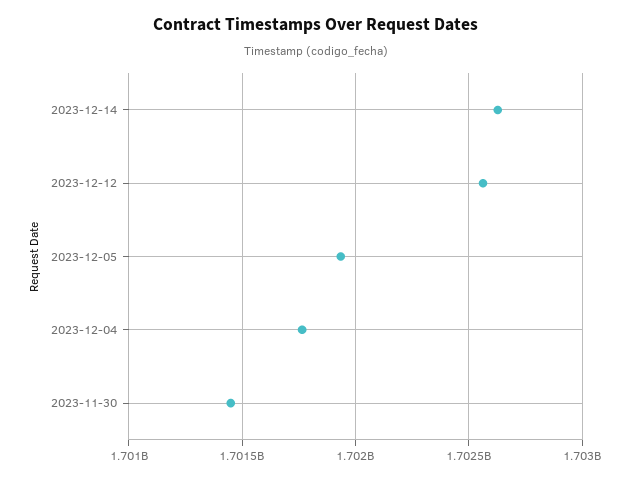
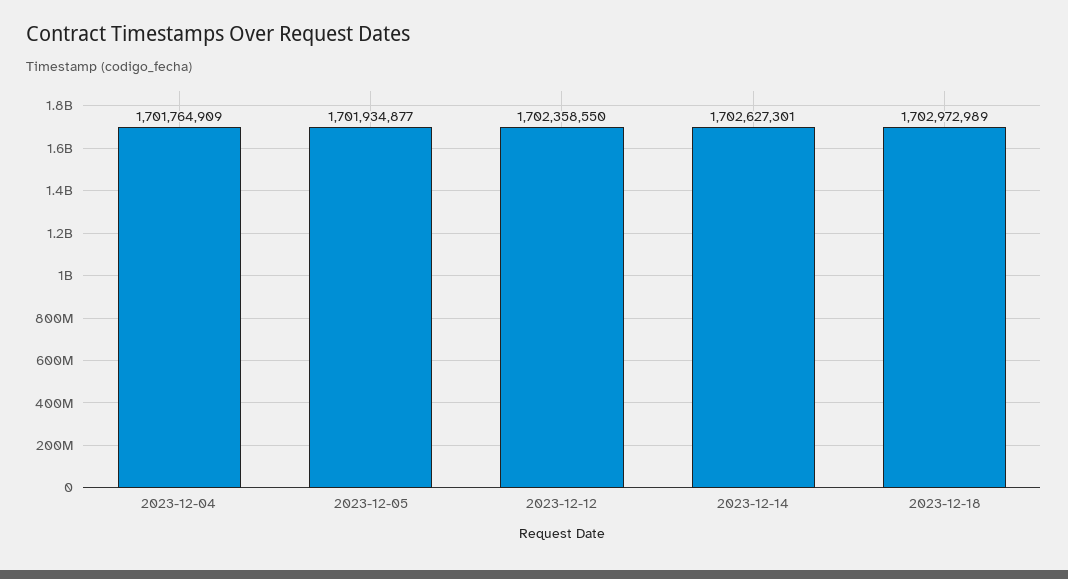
2023-12-12: 1702550000 -> 1702358550
2023-11-30: 1701450000 -> none
2023-12-18: none -> 1702972989

